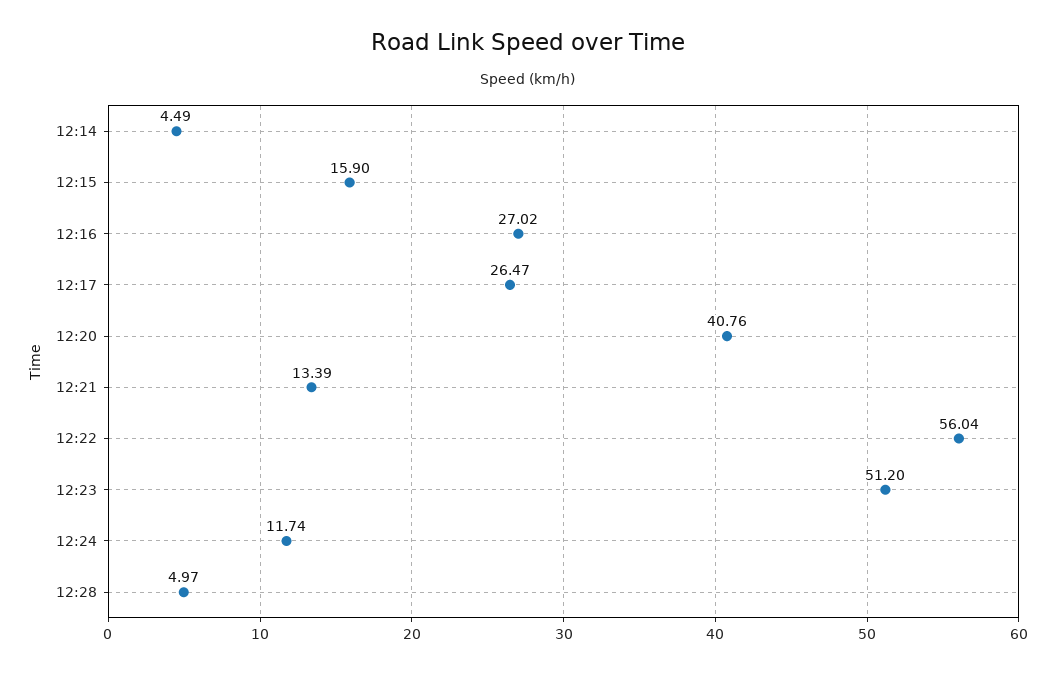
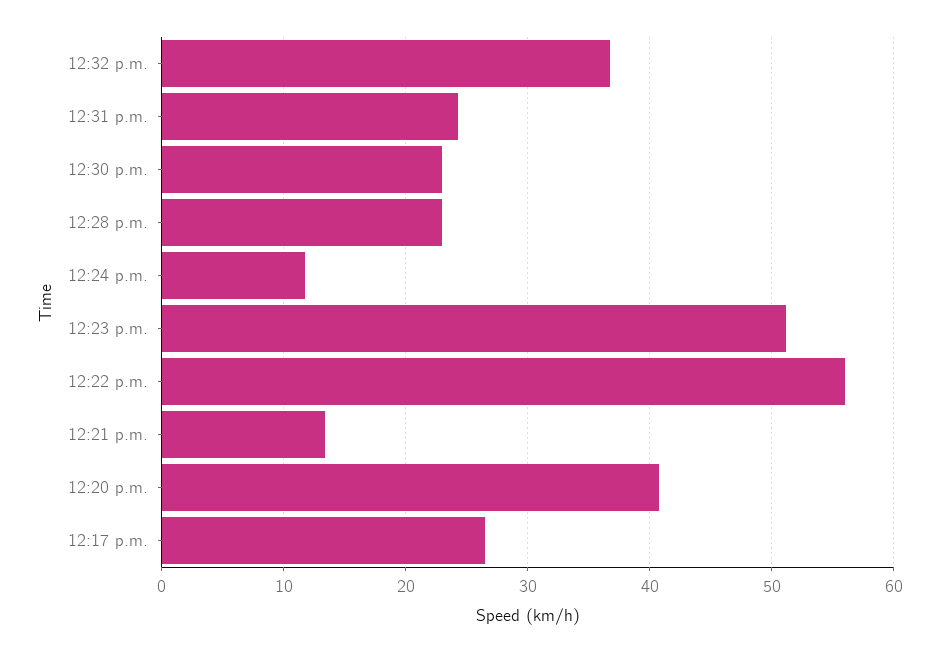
12:14: 4.49 -> none
12:15: 15.9 -> none
12:16: 27.02 -> none
12:28: 4.97 -> 23
12:32 p.m.: none -> 37
12:31 p.m.: none -> 24
12:30 p.m.: none -> 23

